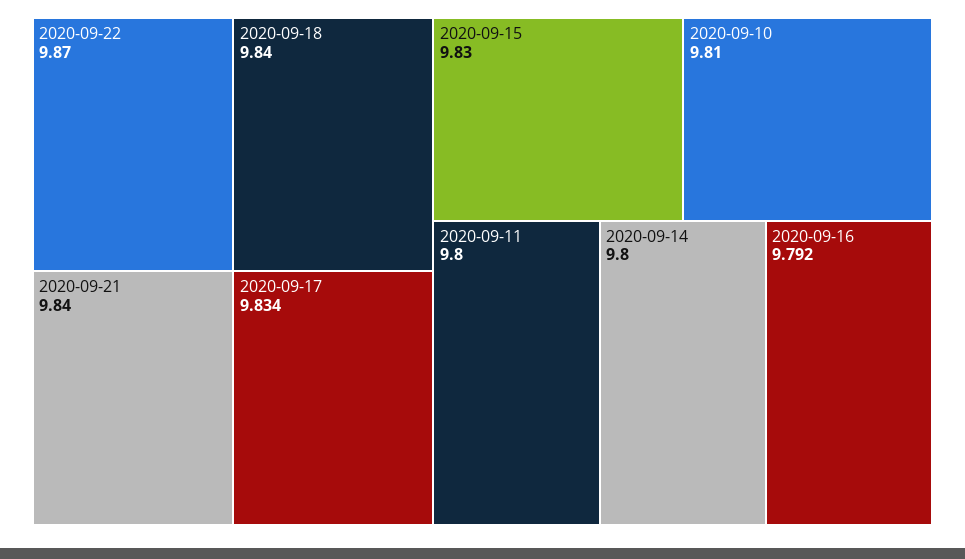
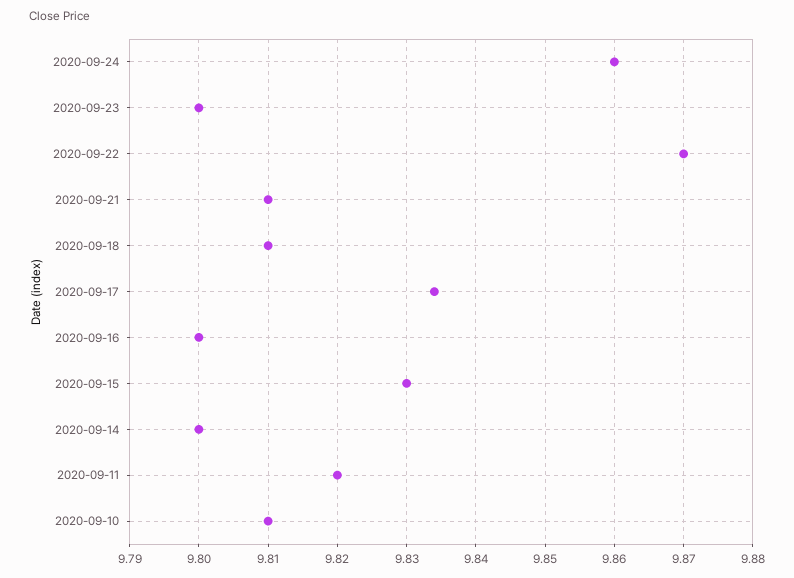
2020-09-18: 9.84 -> 9.81
2020-09-21: 9.84 -> 9.81
2020-09-11: 9.8 -> 9.82
2020-09-16: 9.792 -> 9.8
2020-09-24: none -> 9.86
2020-09-23: none -> 9.8

